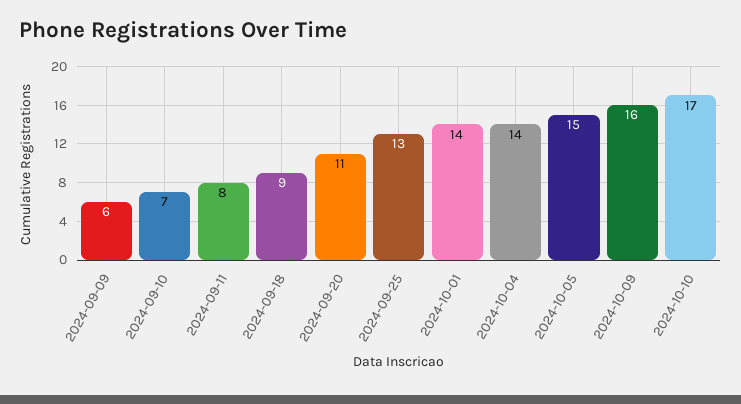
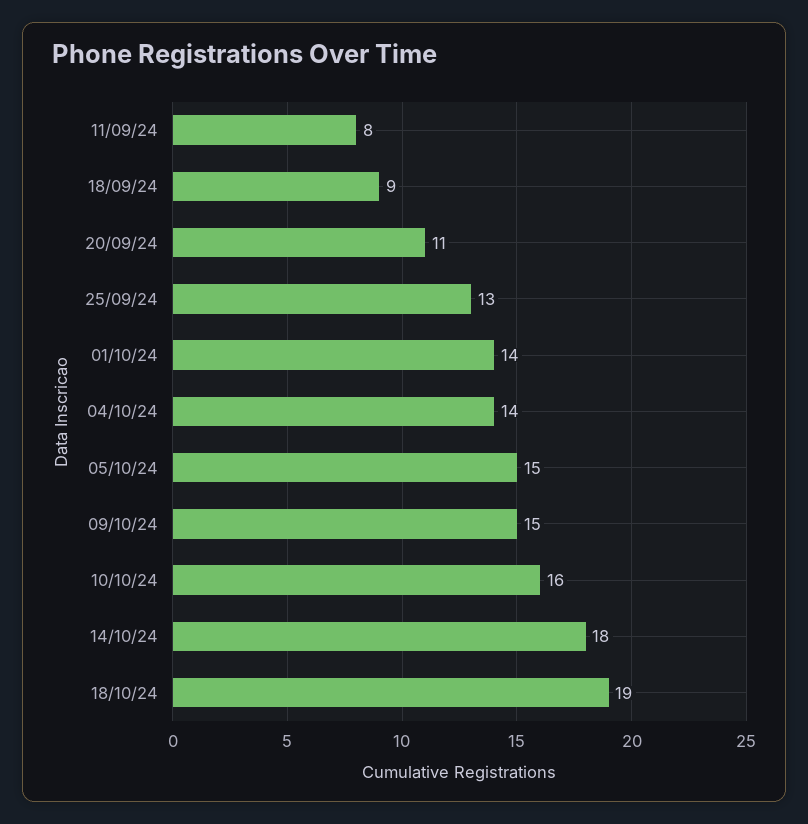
2024-09-09: 6 -> none
2024-09-10: 7 -> none
2024-10-09: 16 -> 15
2024-10-10: 17 -> 16
14/10/24: none -> 18
18/10/24: none -> 19

